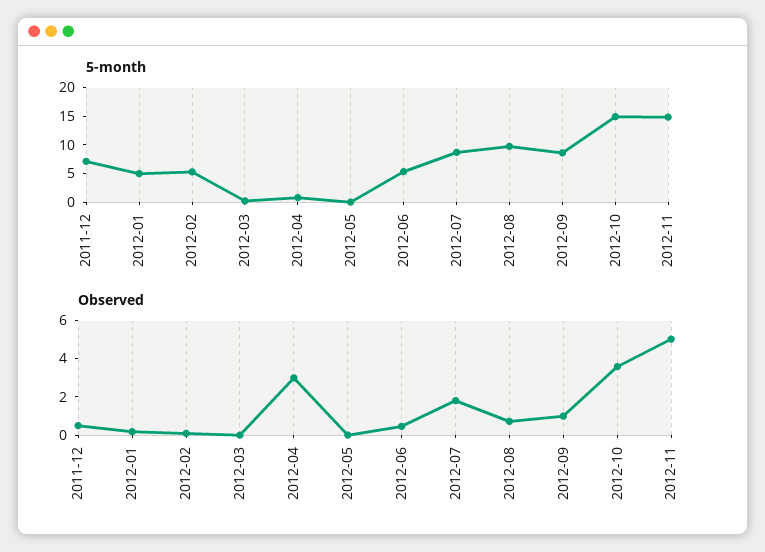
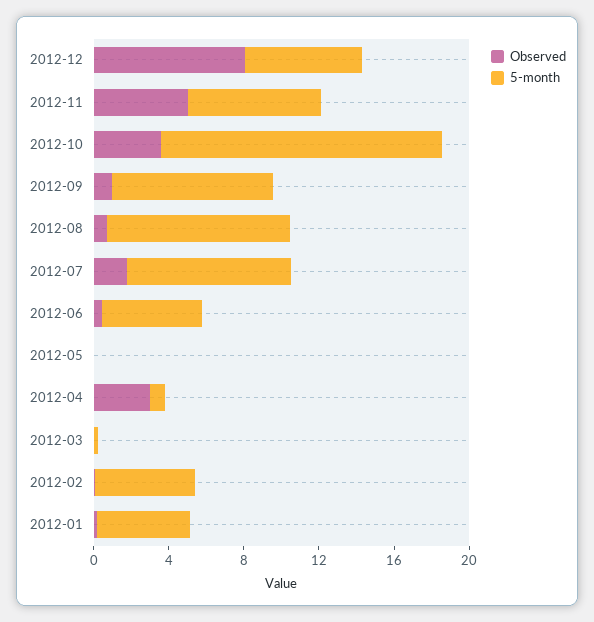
5-month, 2011-12: 7.5 -> none
5-month, 2012-11: 15 -> 7
Observed, 2011-12: 0.5 -> none
Observed, 2012-12: none -> 8
5-month, 2012-12: none -> 6

